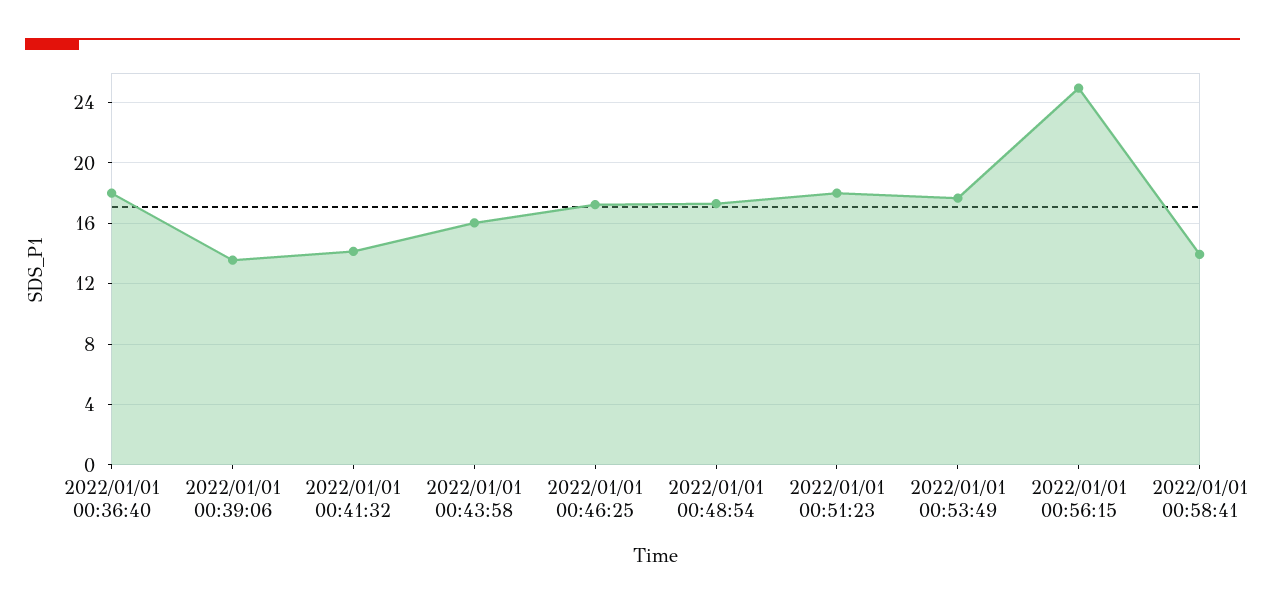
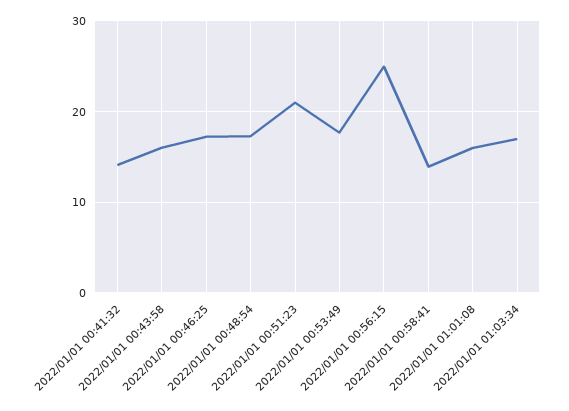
2022/01/01 00:36:40: 18 -> none
2022/01/01 00:39:06: 13.5 -> none
2022/01/01 00:51:23: 18 -> 21
2022/01/01 01:01:08: none -> 16
2022/01/01 01:03:34: none -> 17

